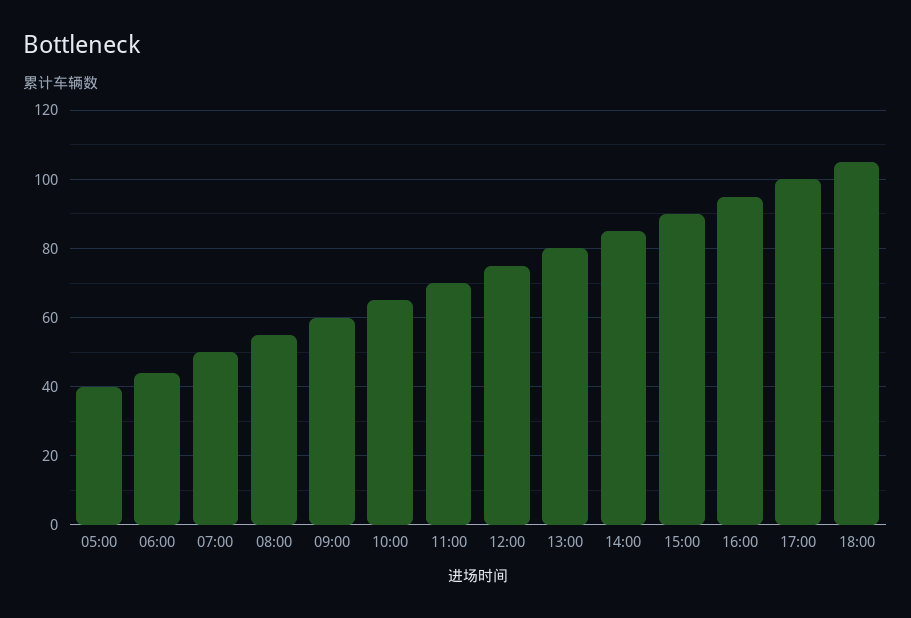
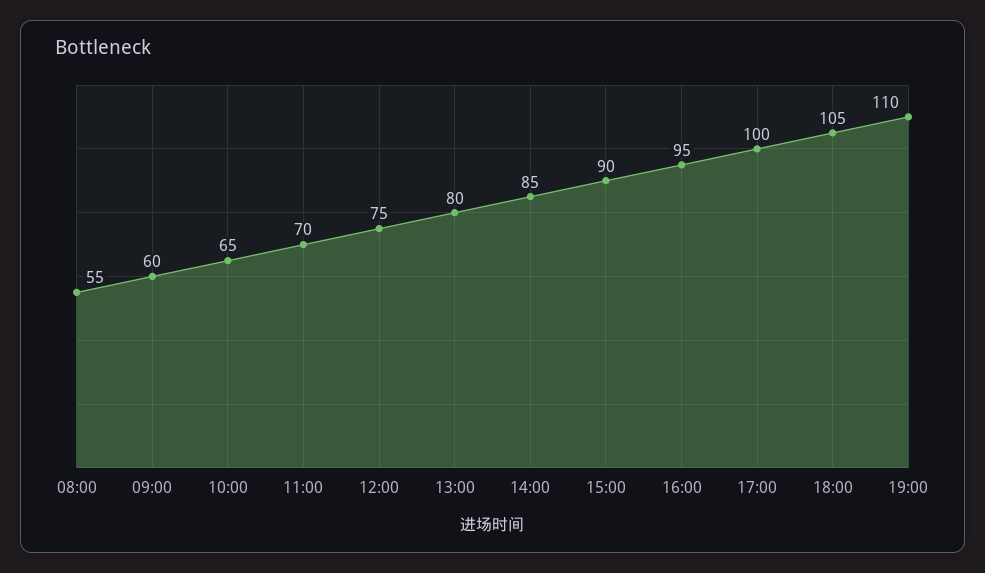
05:00: 40 -> none
06:00: 45 -> none
07:00: 50 -> none
19:00: none -> 110

